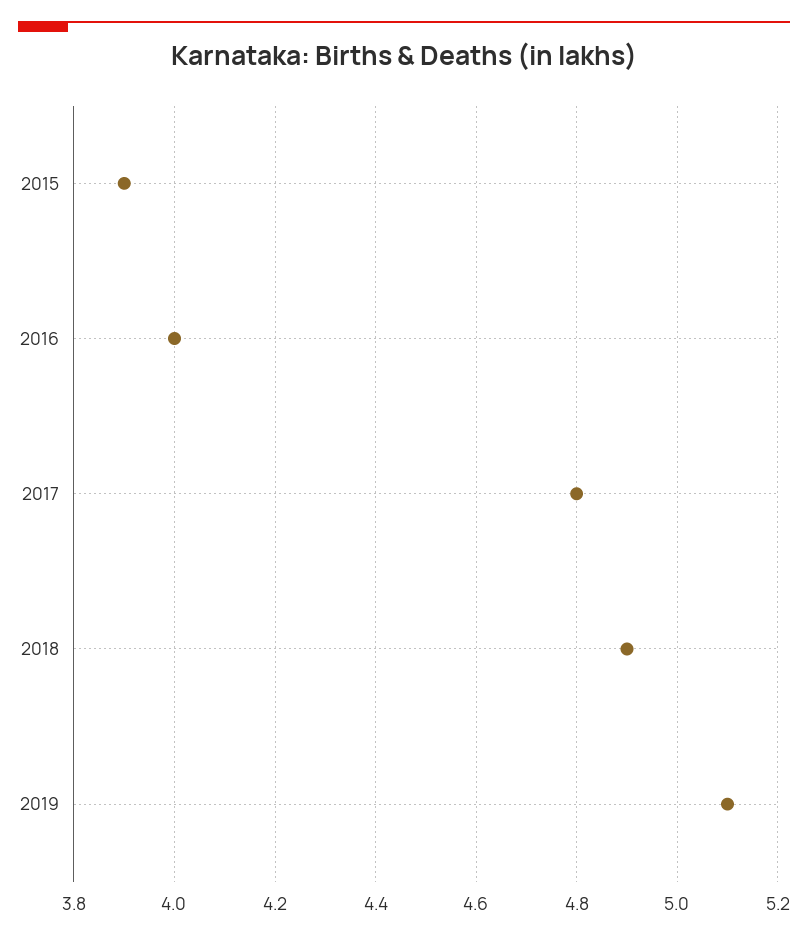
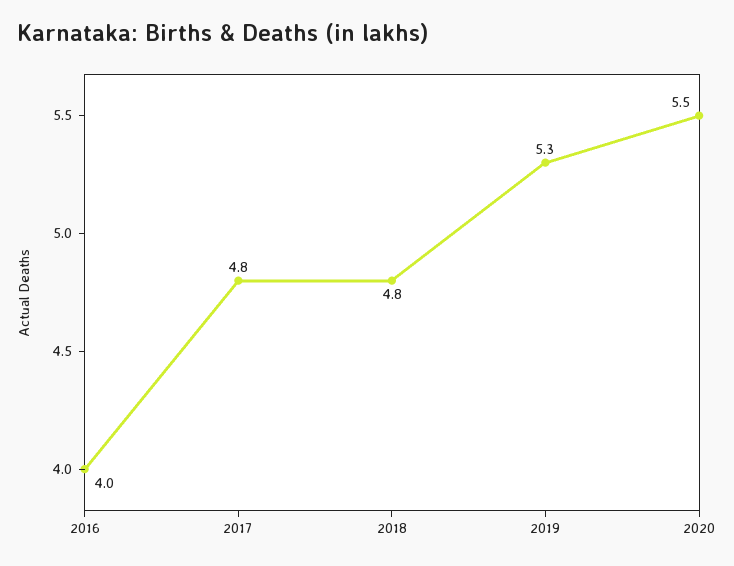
2015: 3.9 -> none
2018: 4.9 -> 4.8
2019: 5.1 -> 5.3
2020: none -> 5.5

